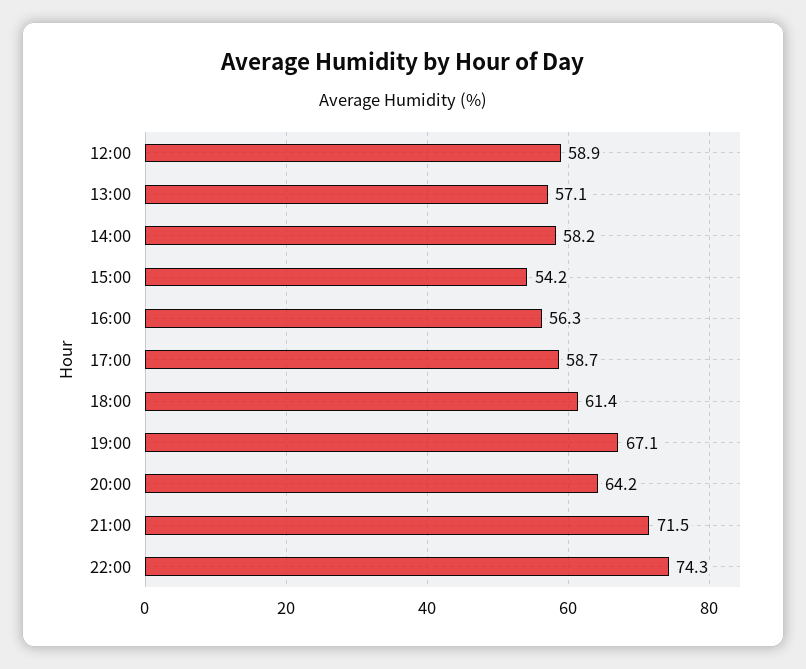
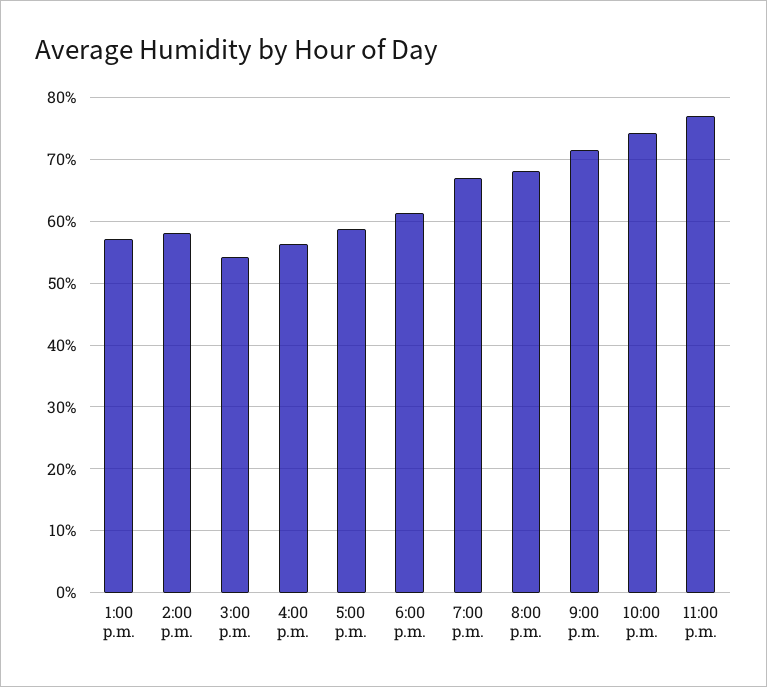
12:00: 58.9 -> none
20:00: 64.2 -> 68
11:00 p.m.: none -> 77

